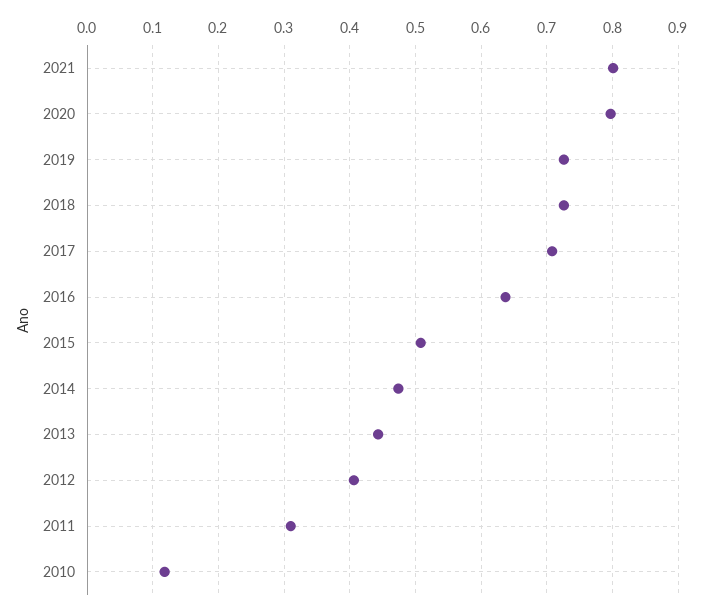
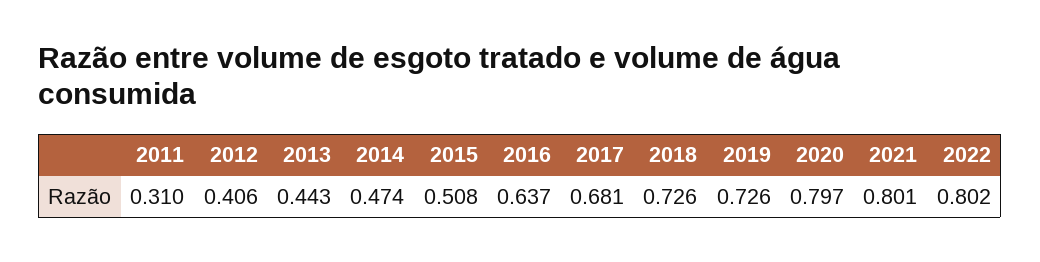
2017: 0.71 -> 0.681
2010: 0.12 -> none
2022: none -> 0.802

